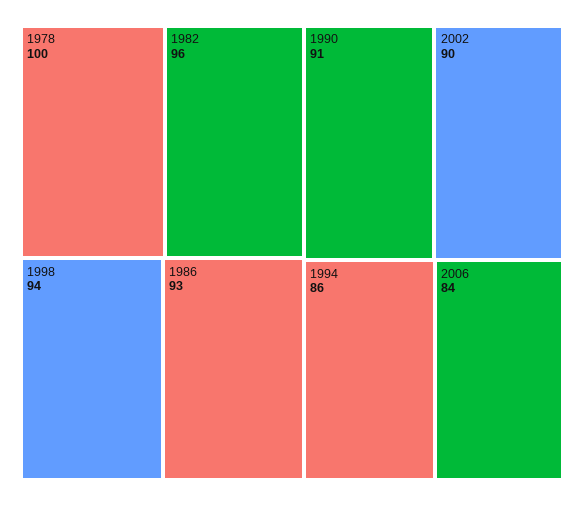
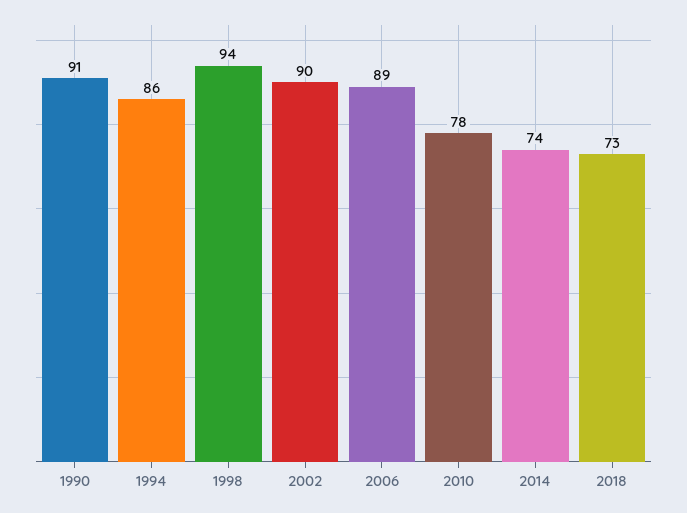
1978: 100 -> none
1982: 96 -> none
1986: 93 -> none
2006: 84 -> 89
2010: none -> 78
2014: none -> 74
2018: none -> 73

